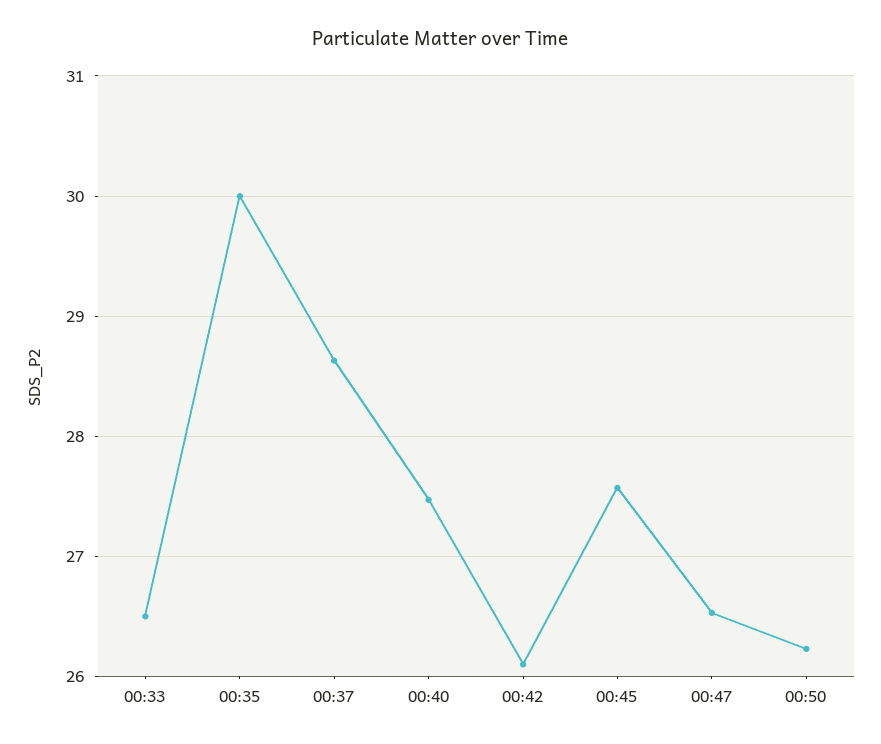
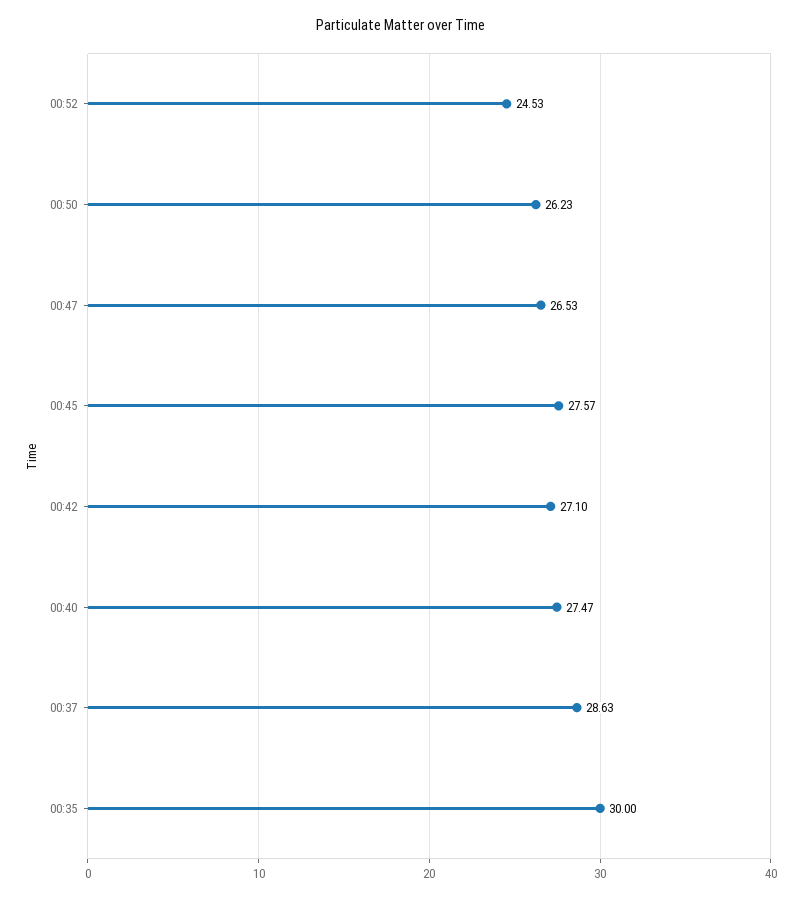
00:33: 26.5 -> none
00:42: 26.1 -> 27.1
00:52: none -> 24.53

